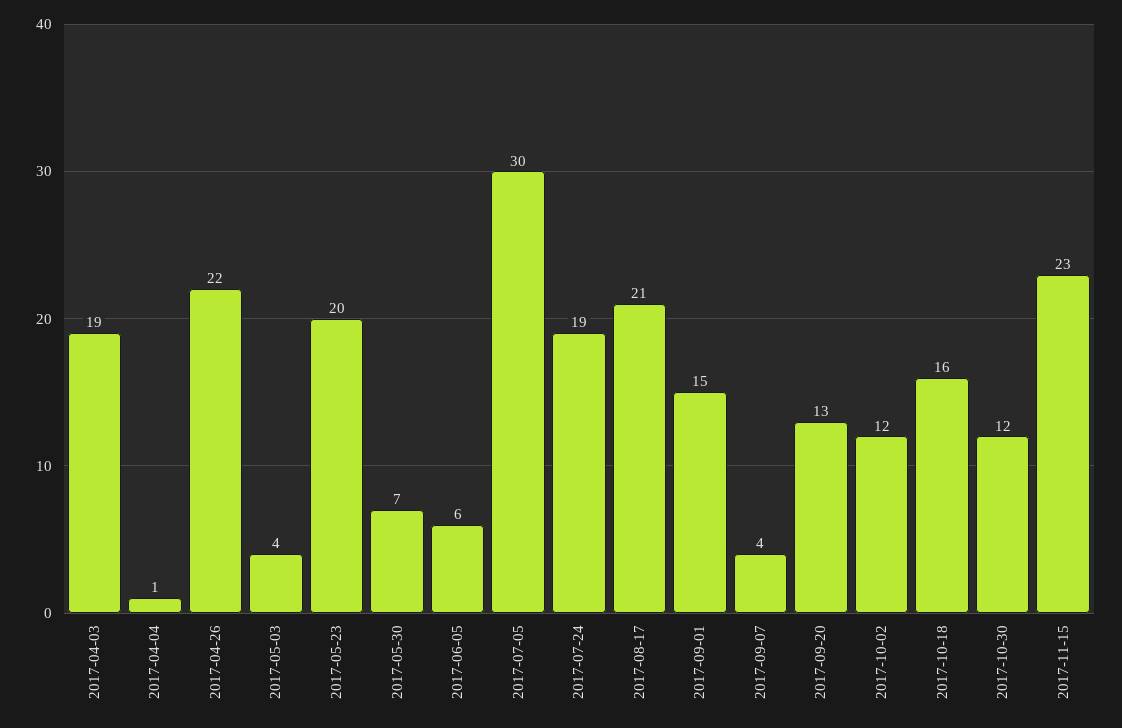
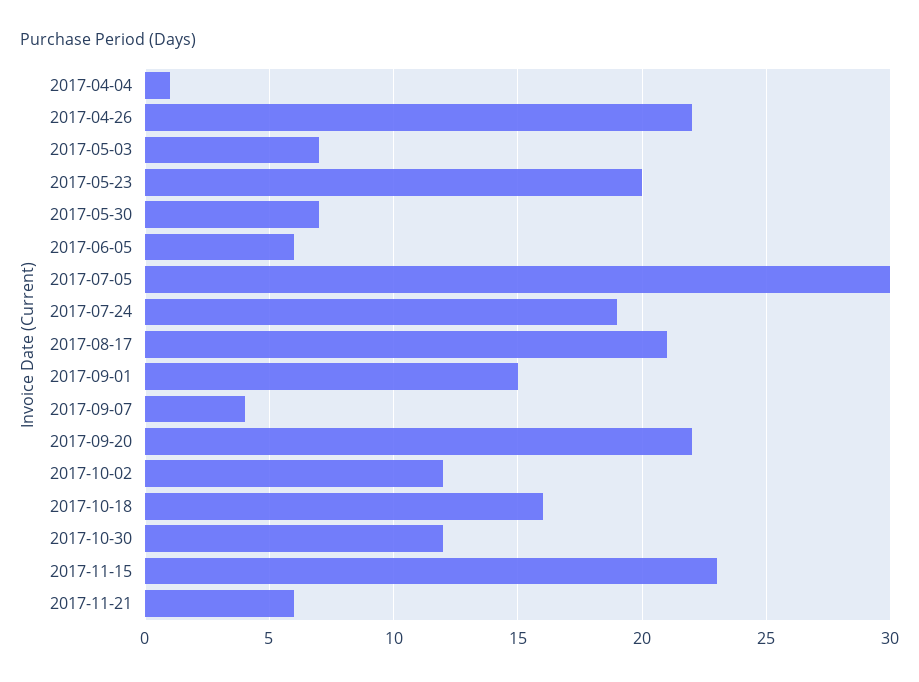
2017-04-03: 19 -> none
2017-05-03: 4 -> 7
2017-09-20: 13 -> 22
2017-11-21: none -> 6

